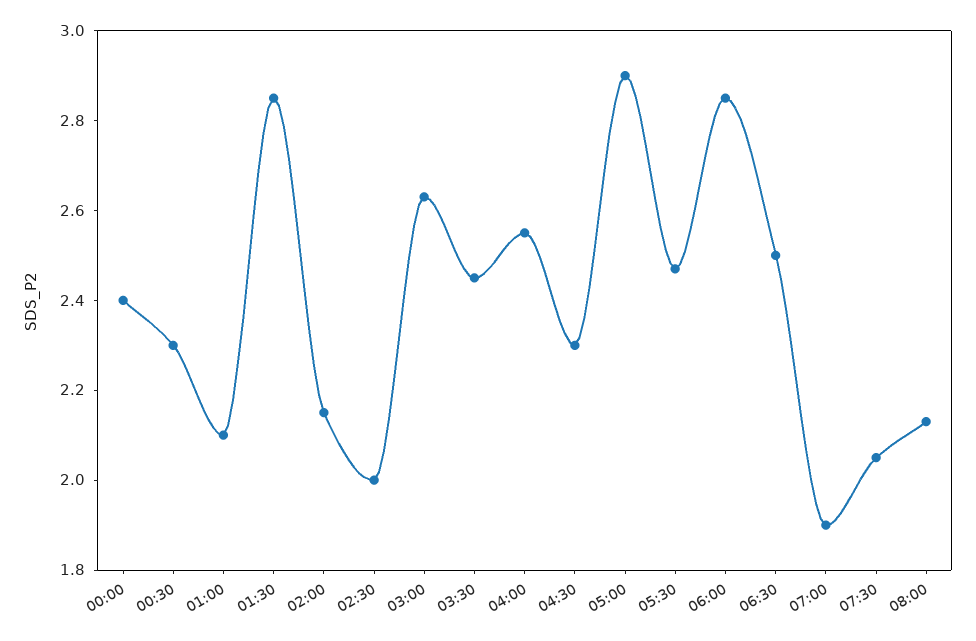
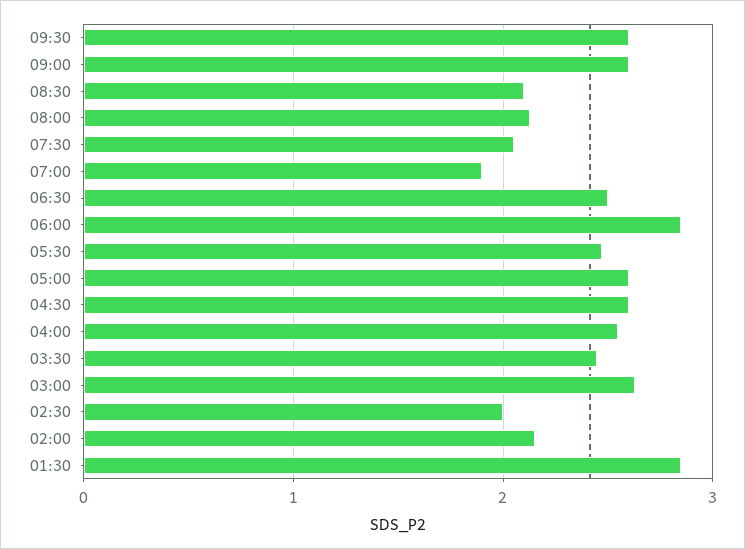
00:00: 2.4 -> none
00:30: 2.3 -> none
01:00: 2.1 -> none
04:30: 2.3 -> 2.6
05:00: 2.9 -> 2.6
09:30: none -> 2.6
09:00: none -> 2.6
08:30: none -> 2.1

